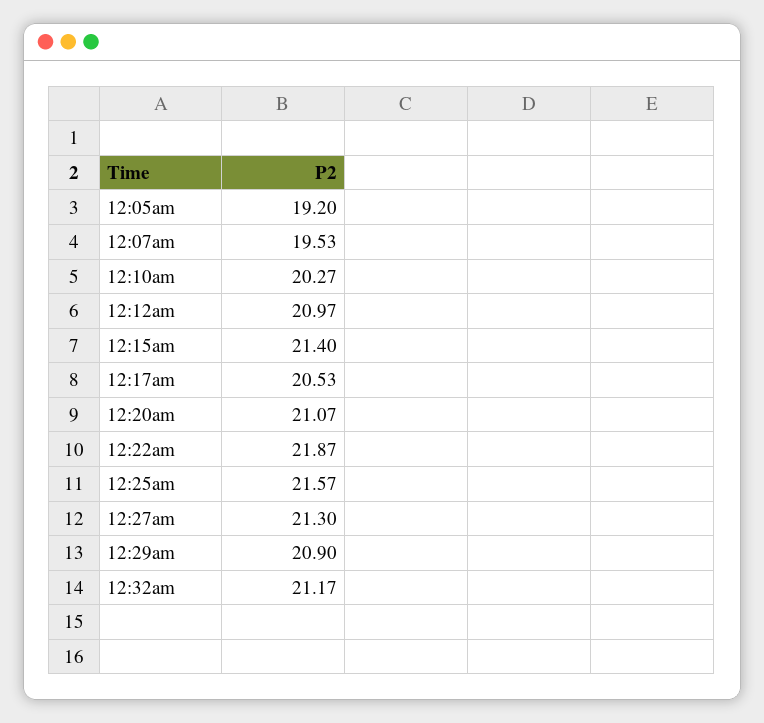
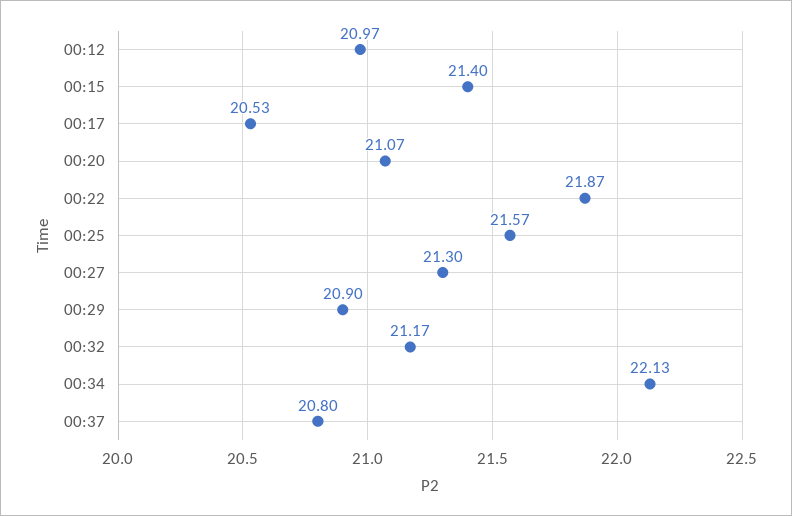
12:05am: 19.2 -> none
12:07am: 19.53 -> none
12:10am: 20.27 -> none
00:34: none -> 22.13
00:37: none -> 20.8

